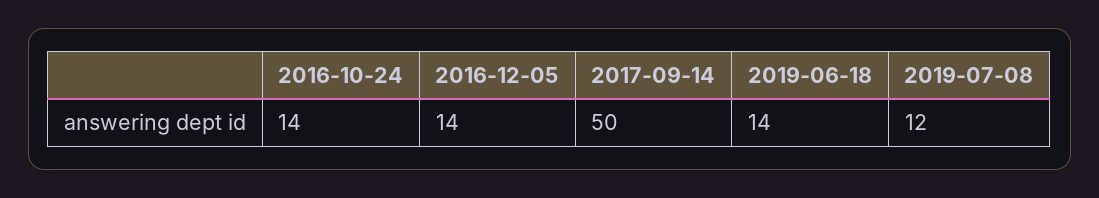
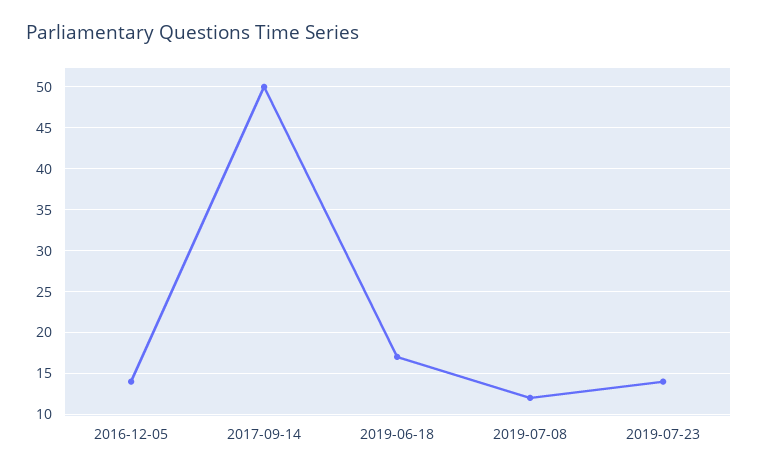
2016-10-24: 14 -> none
2019-06-18: 14 -> 17
2019-07-23: none -> 14

